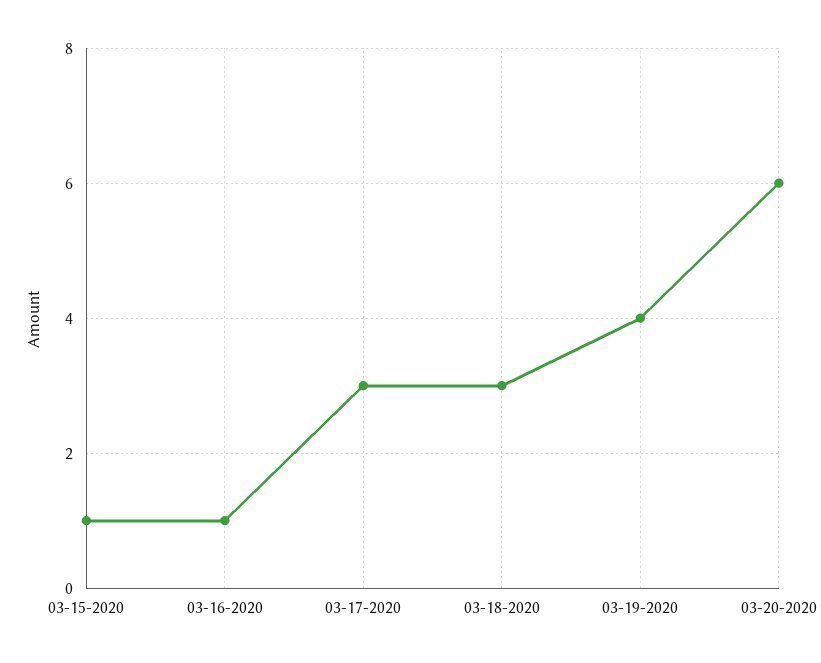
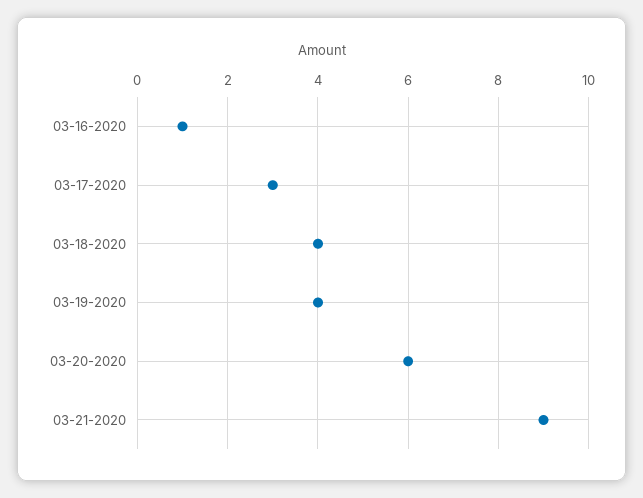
03-15-2020: 1 -> none
03-18-2020: 3 -> 4
03-21-2020: none -> 9

